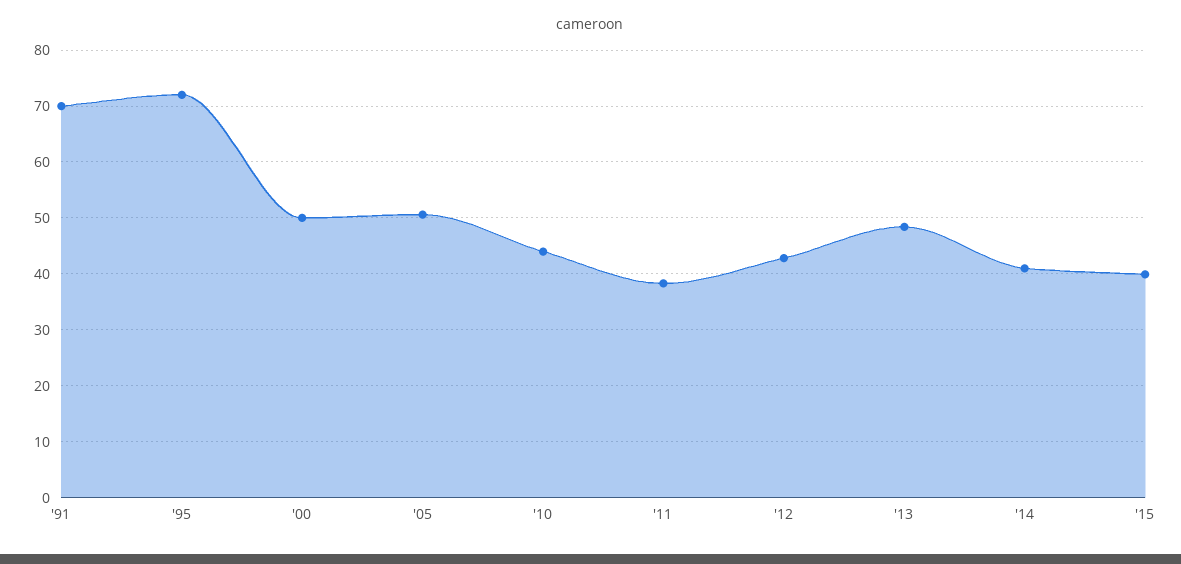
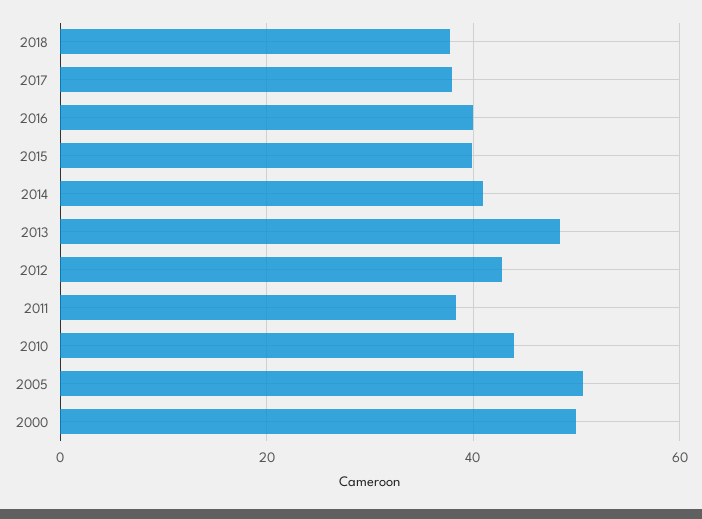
'91: 70 -> none
'95: 72 -> none
2018: none -> 38
2017: none -> 38
2016: none -> 40

